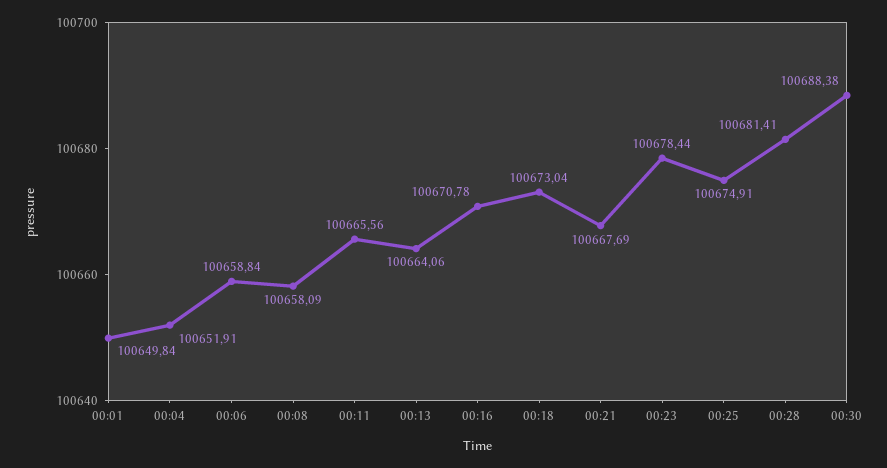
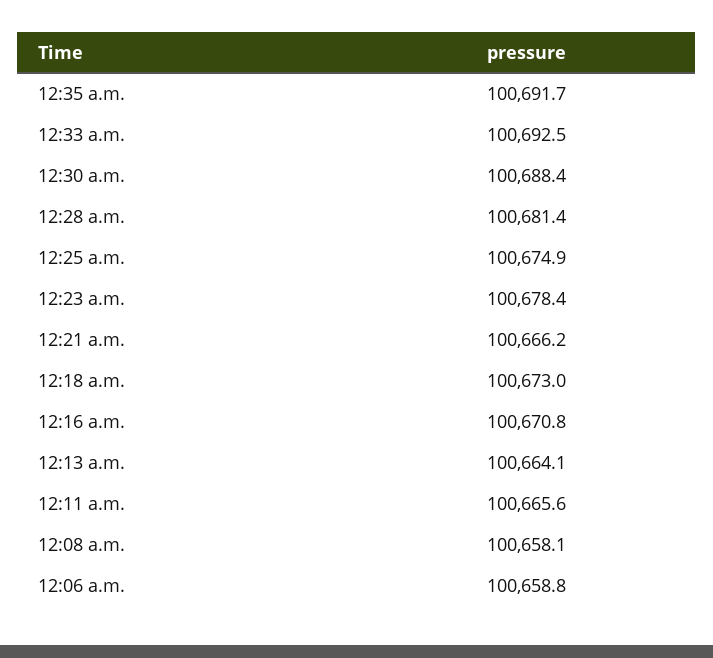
00:01: 100649.84 -> none
00:04: 100651.91 -> none
00:21: 100667.69 -> 100666.2
12:35 a.m.: none -> 100691.7
12:33 a.m.: none -> 100692.5

